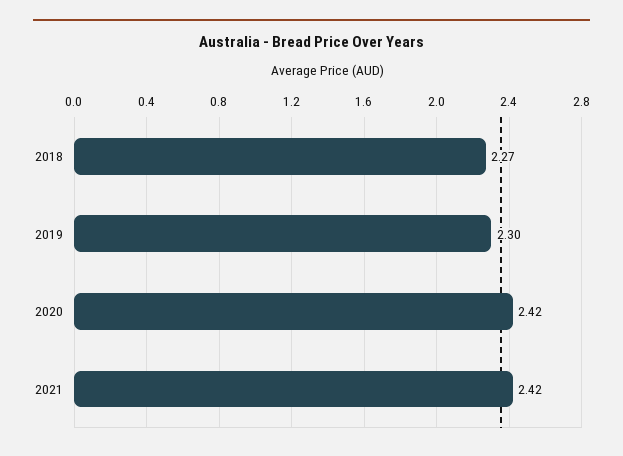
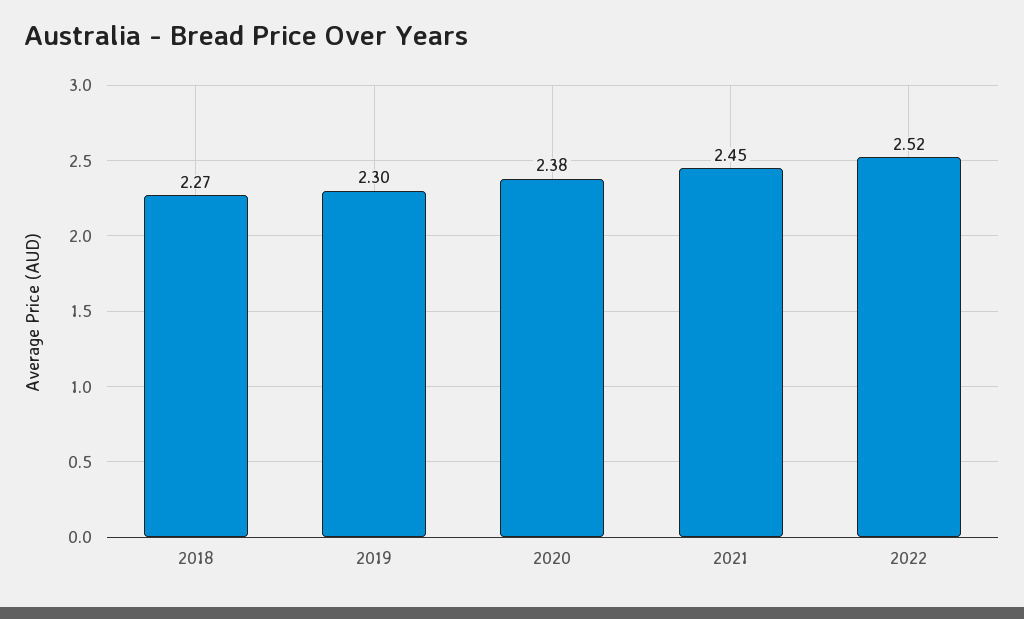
2020: 2.42 -> 2.38
2021: 2.42 -> 2.45
2022: none -> 2.52

